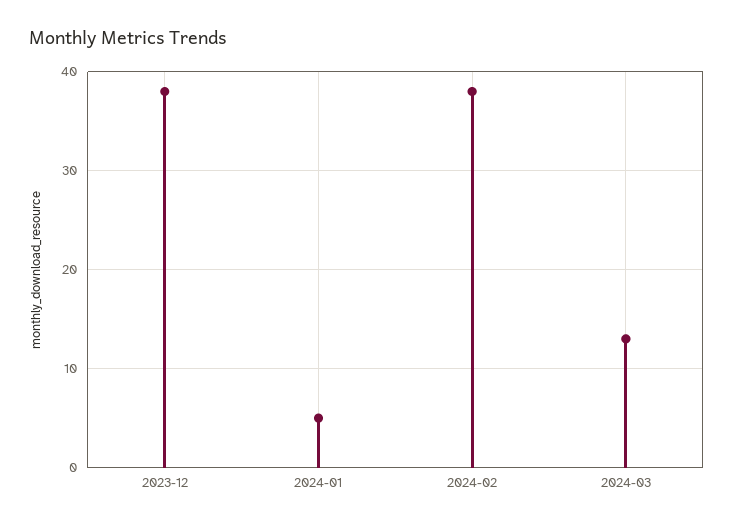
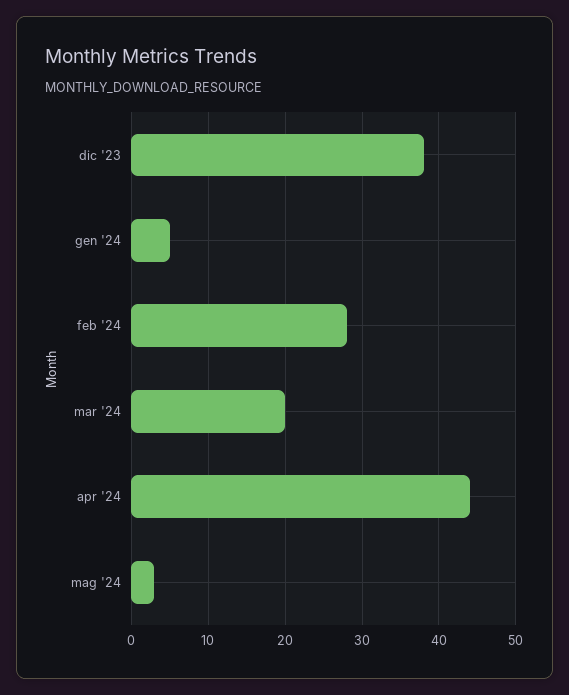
2024-02: 38 -> 28
2024-03: 13 -> 20
apr '24: none -> 44
mag '24: none -> 3

